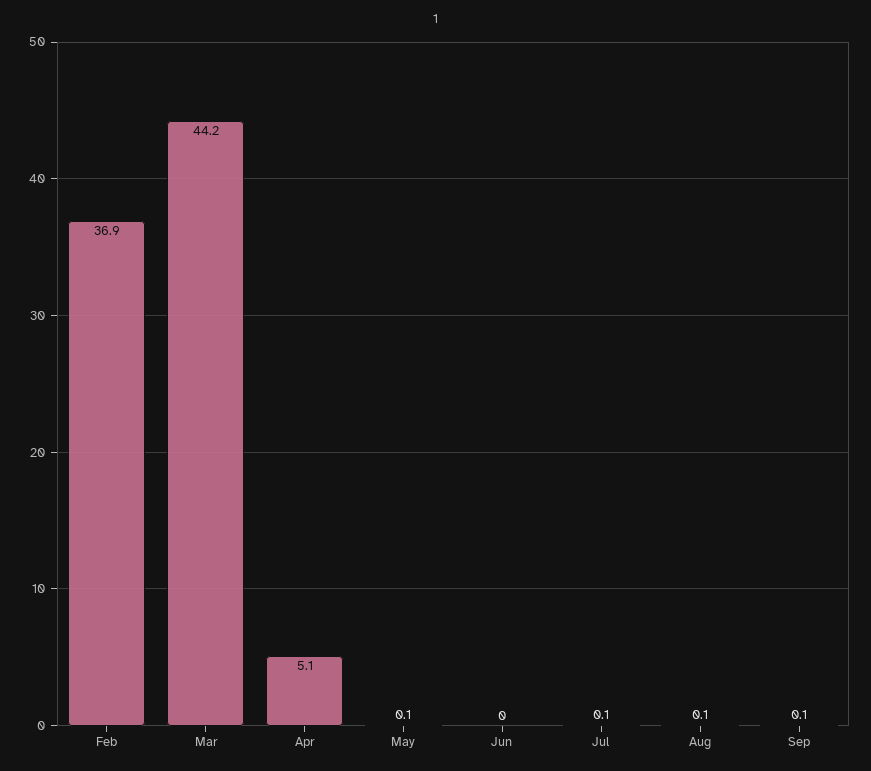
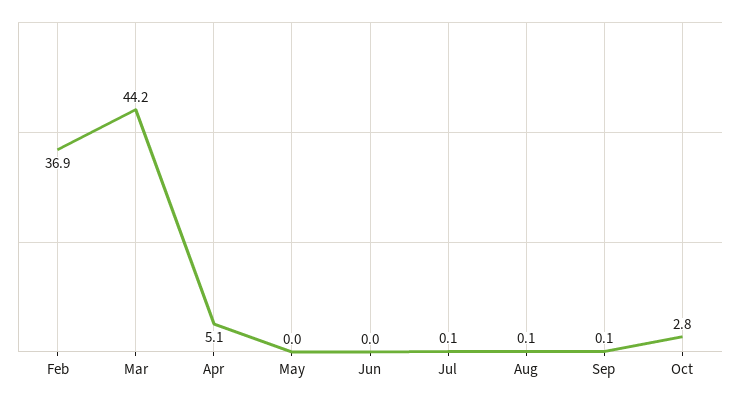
May: 0.1 -> 0
Oct: none -> 2.8

